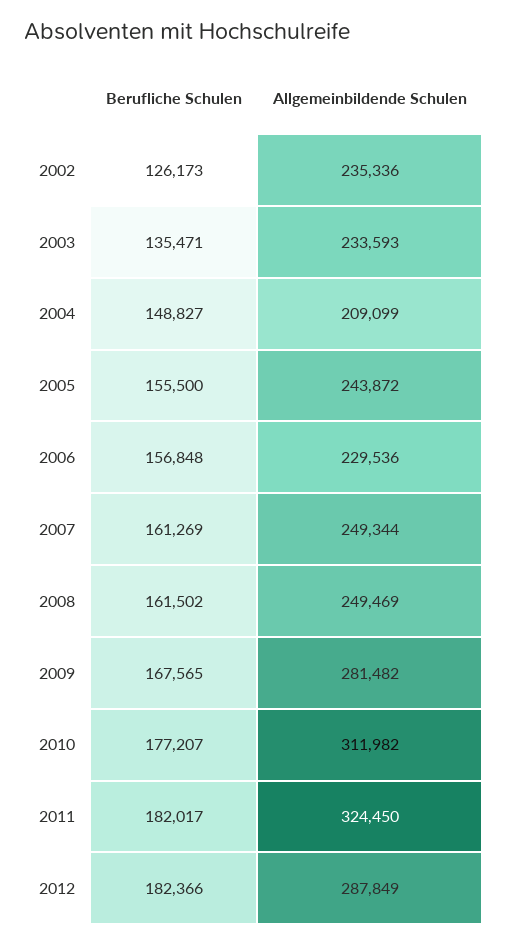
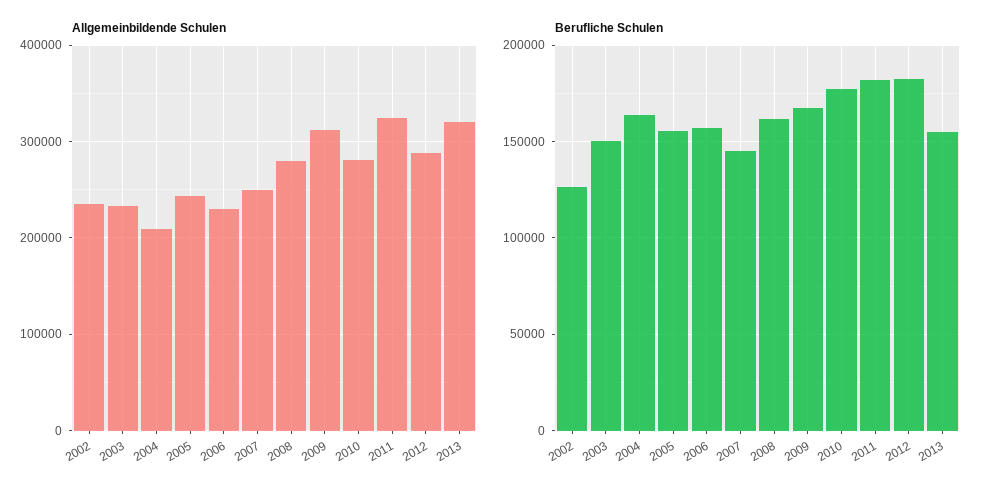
Berufliche Schulen, 2003: 135471 -> 150000
Berufliche Schulen, 2004: 148827 -> 165000
Berufliche Schulen, 2007: 161269 -> 145000
Allgemeinbildende Schulen, 2008: 249469 -> 280000
Allgemeinbildende Schulen, 2009: 281482 -> 310000
Allgemeinbildende Schulen, 2010: 311982 -> 280000
Allgemeinbildende Schulen, 2013: none -> 320000
Berufliche Schulen, 2013: none -> 155000

